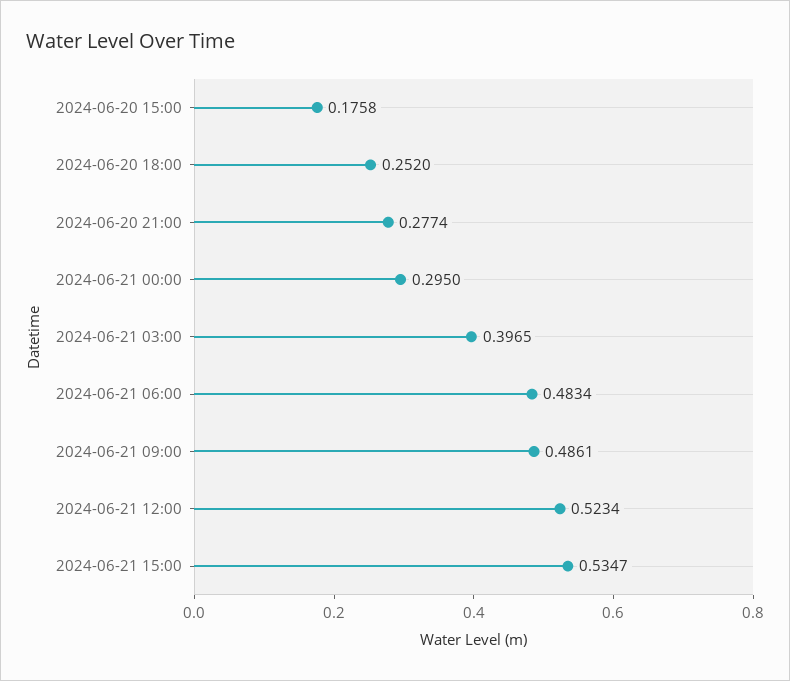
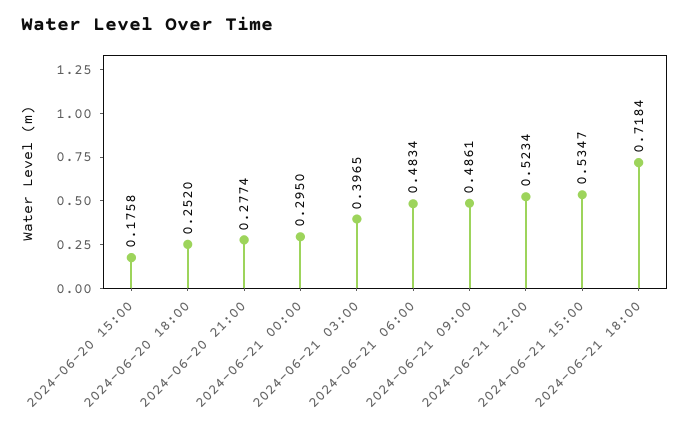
2024-06-21 18:00: none -> 0.7184

